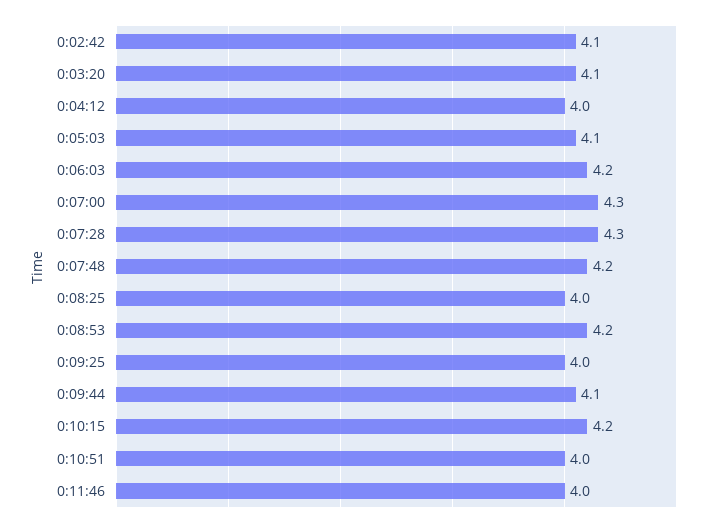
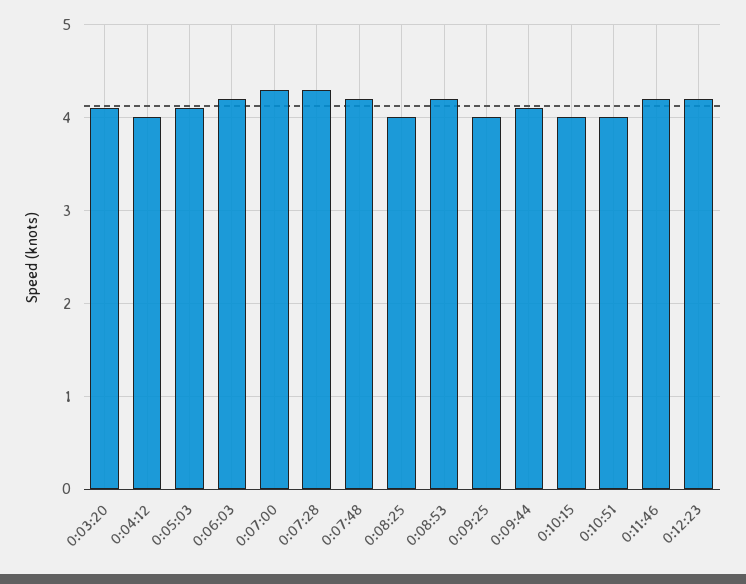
0:02:42: 4.1 -> none
0:10:15: 4.2 -> 4
0:11:46: 4 -> 4.2
0:12:23: none -> 4.2

